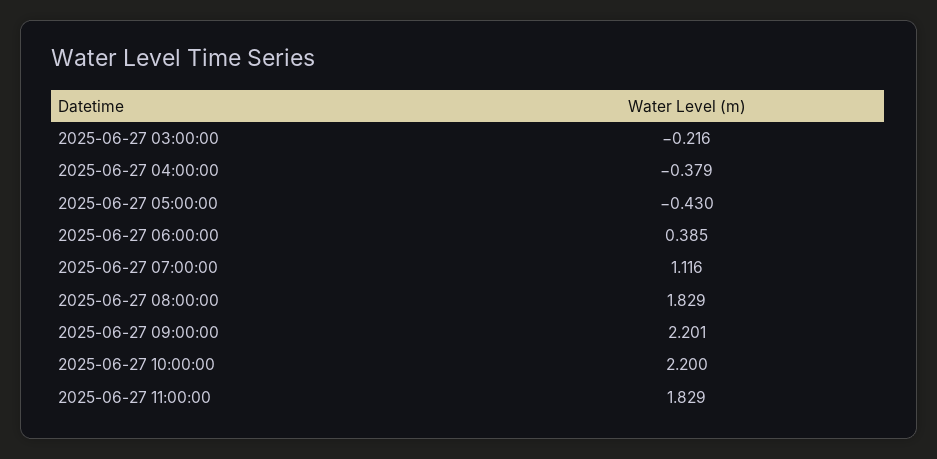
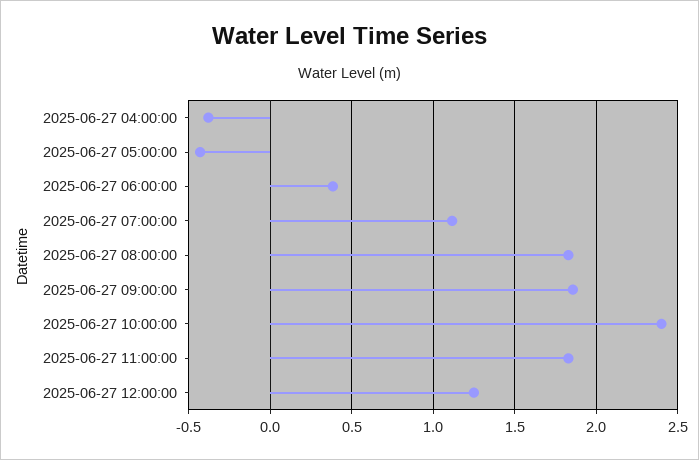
2025-06-27 03:00:00: -0.216 -> none
2025-06-27 09:00:00: 2.201 -> 1.85
2025-06-27 10:00:00: 2.2 -> 2.4
2025-06-27 12:00:00: none -> 1.25

